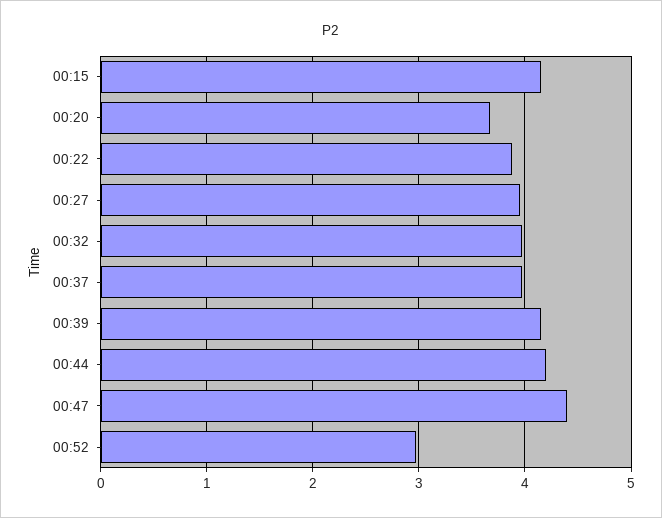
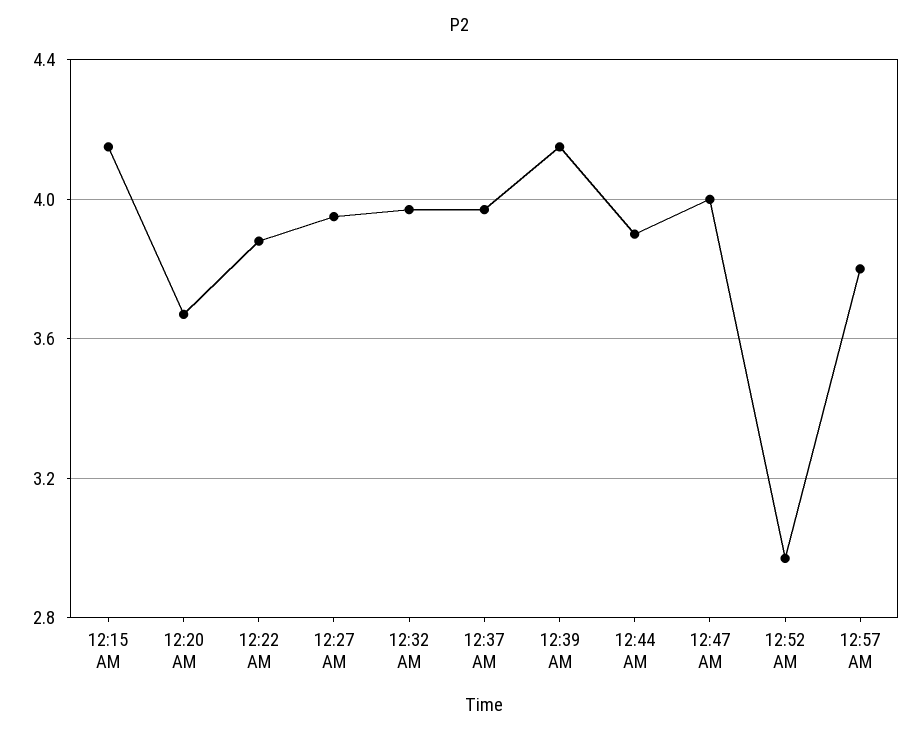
00:44: 4.2 -> 3.9
00:47: 4.4 -> 4
12:57 AM: none -> 3.8

